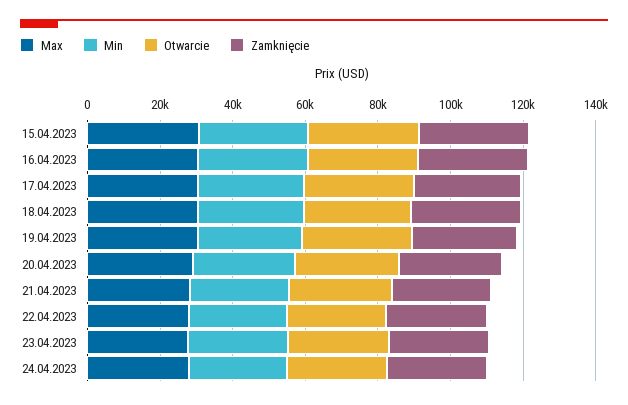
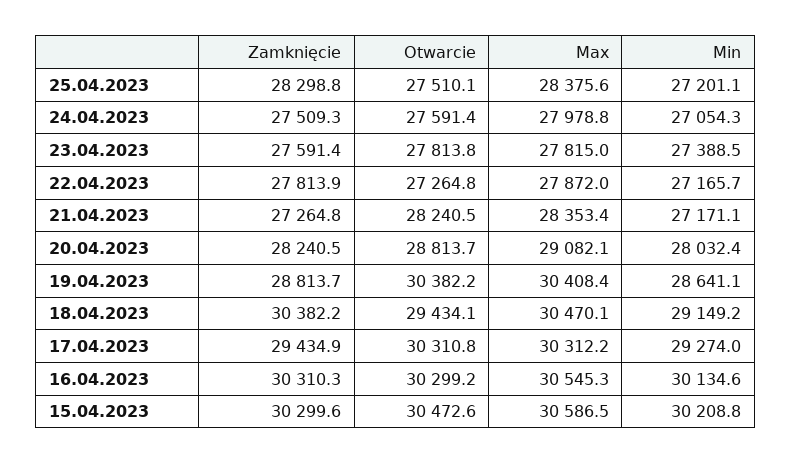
Zamknięcie, 25.04.2023: none -> 28298.8
Otwarcie, 25.04.2023: none -> 27510.1
Max, 25.04.2023: none -> 28375.6
Min, 25.04.2023: none -> 27201.1

